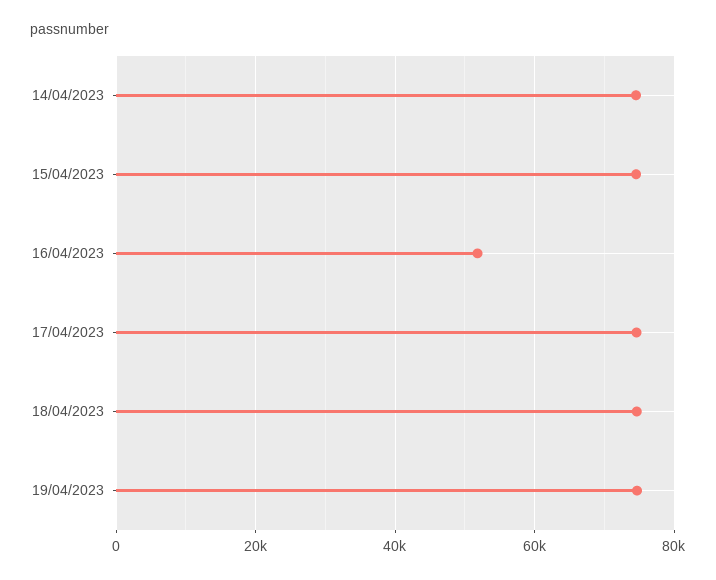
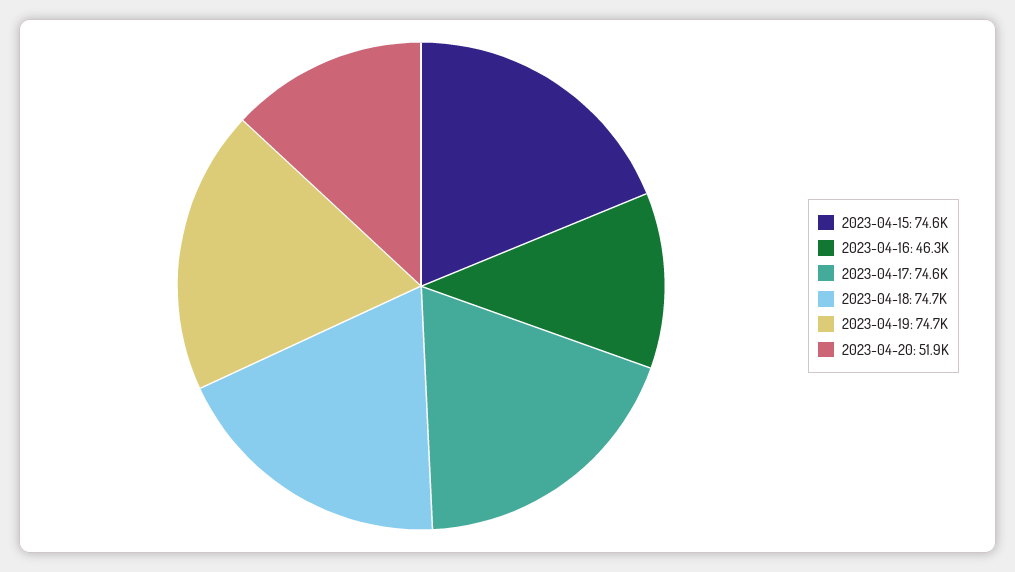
14/04/2023: 74000 -> none
16/04/2023: 52000 -> 46300
2023-04-20: none -> 51900

